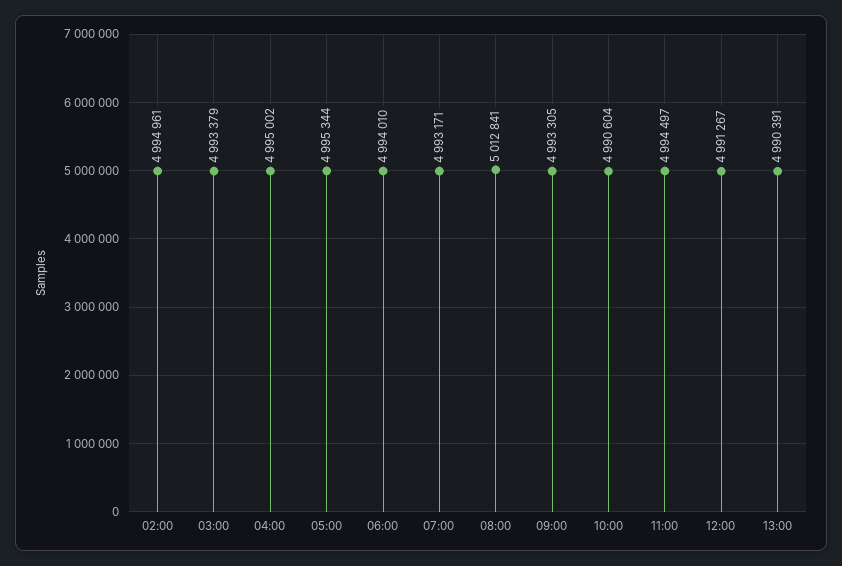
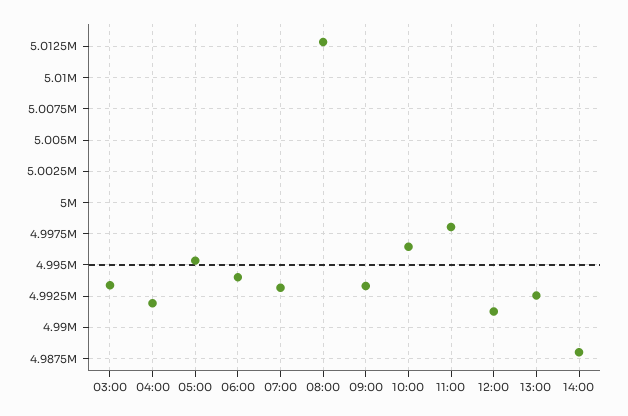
02:00: 4994961 -> none
04:00: 4995002 -> 4992000
10:00: 4990604 -> 4996500
11:00: 4994497 -> 4998000
13:00: 4990391 -> 4992500
14:00: none -> 4988000

